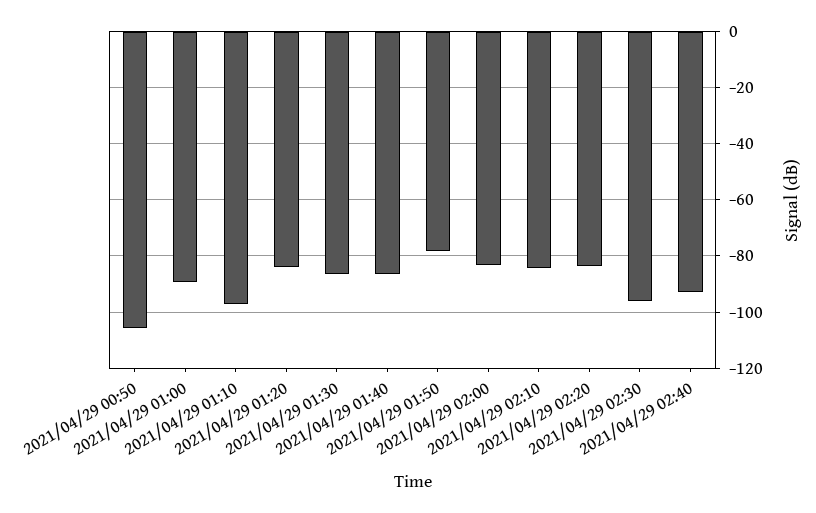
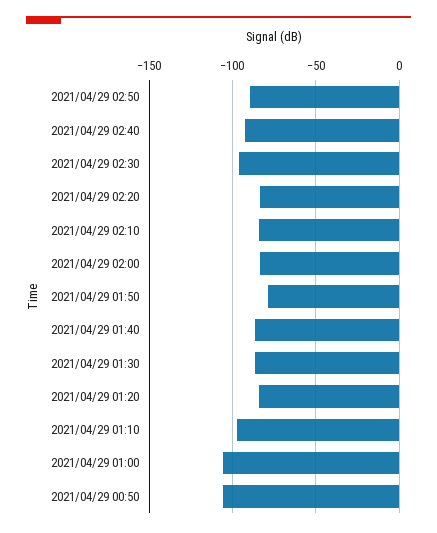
2021/04/29 01:00: -90 -> -105
2021/04/29 02:50: none -> -90

